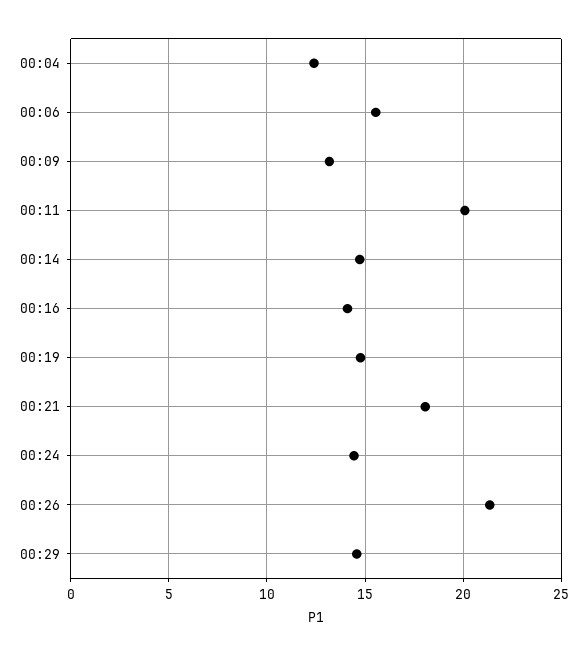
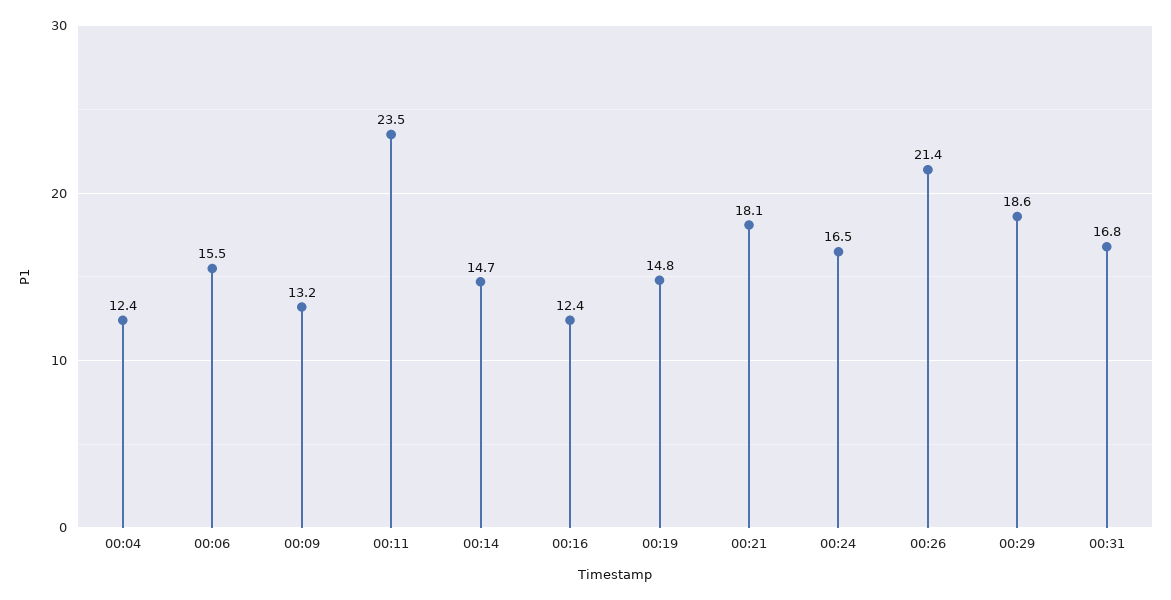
00:11: 20 -> 23.5
00:16: 14 -> 12.4
00:24: 14.5 -> 16.5
00:29: 14.5 -> 18.6
00:31: none -> 16.8

